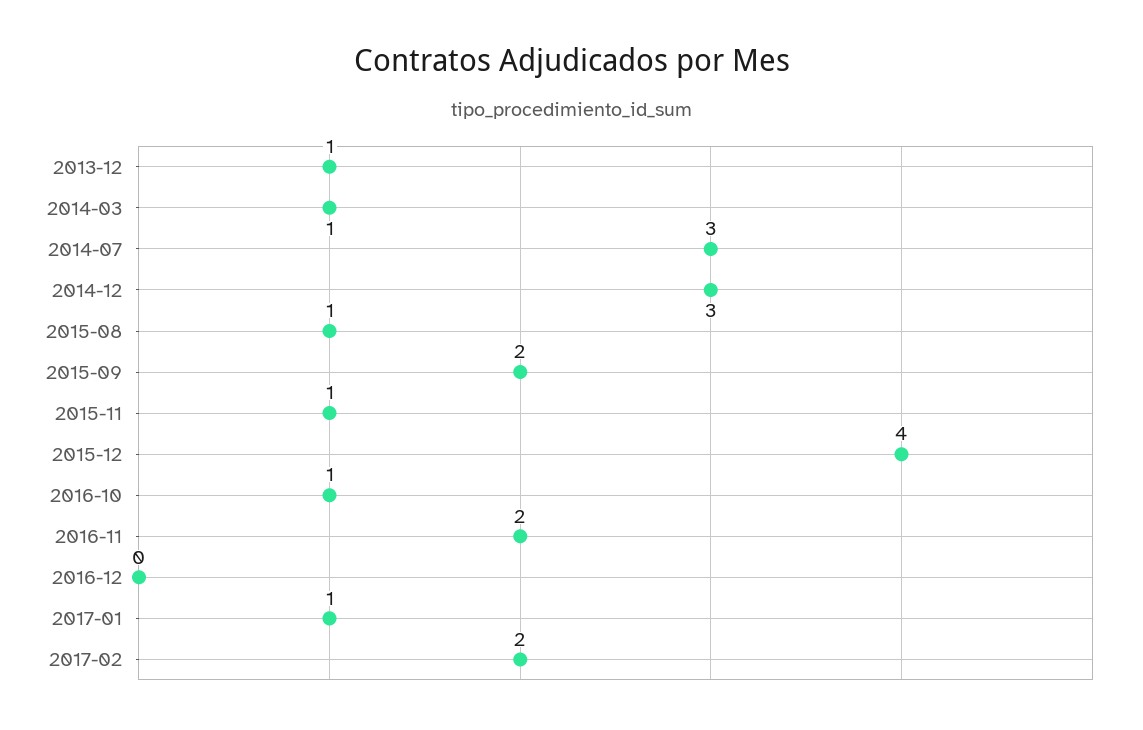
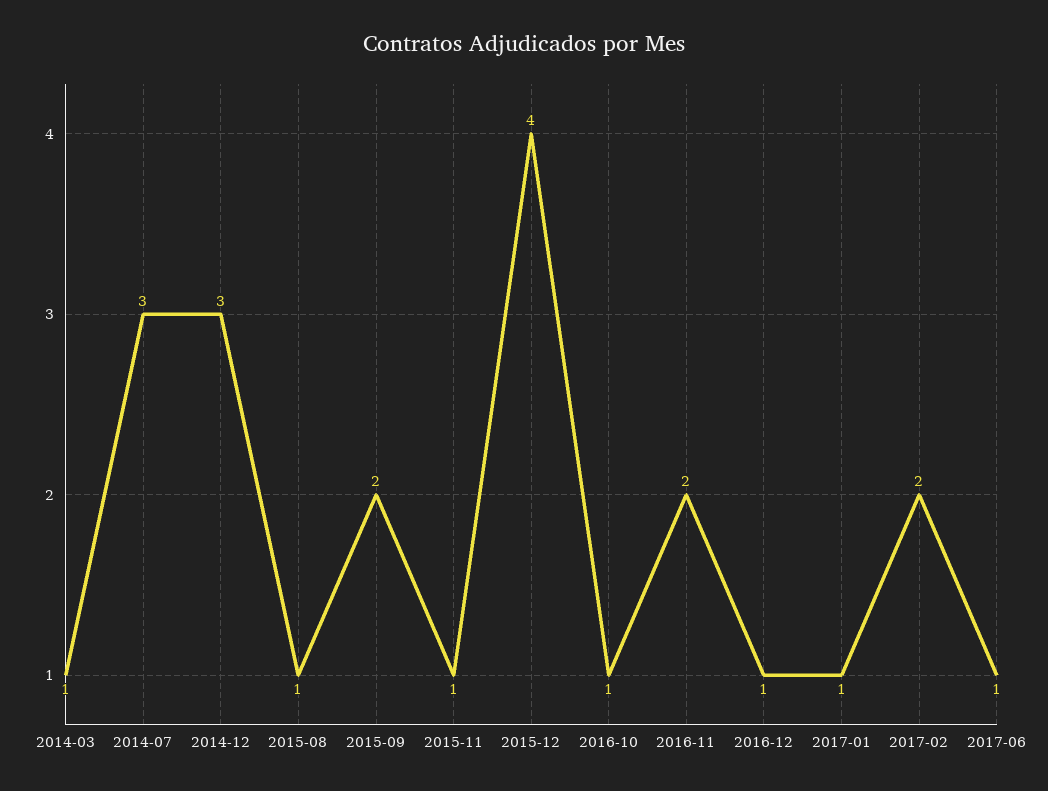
2013-12: 1 -> none
2016-12: 0 -> 1
2017-06: none -> 1

